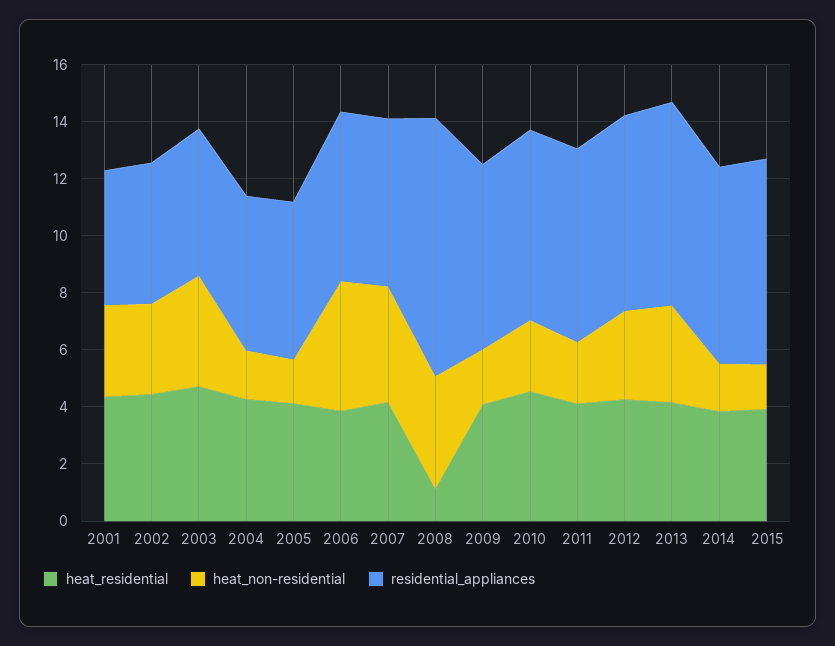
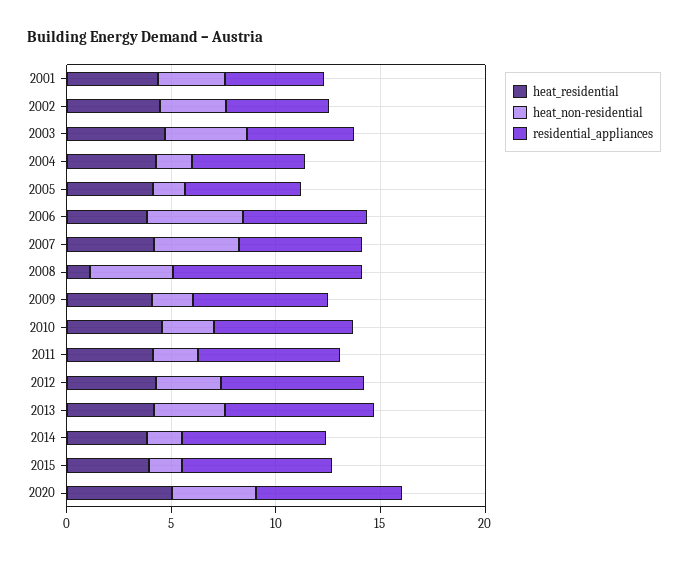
heat_residential, 2020: none -> 5
heat_non-residential, 2020: none -> 4
residential_appliances, 2020: none -> 7

